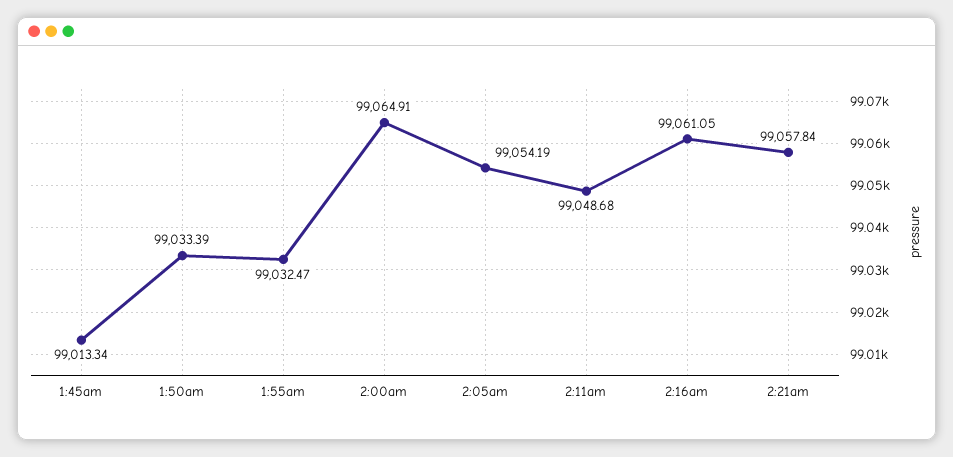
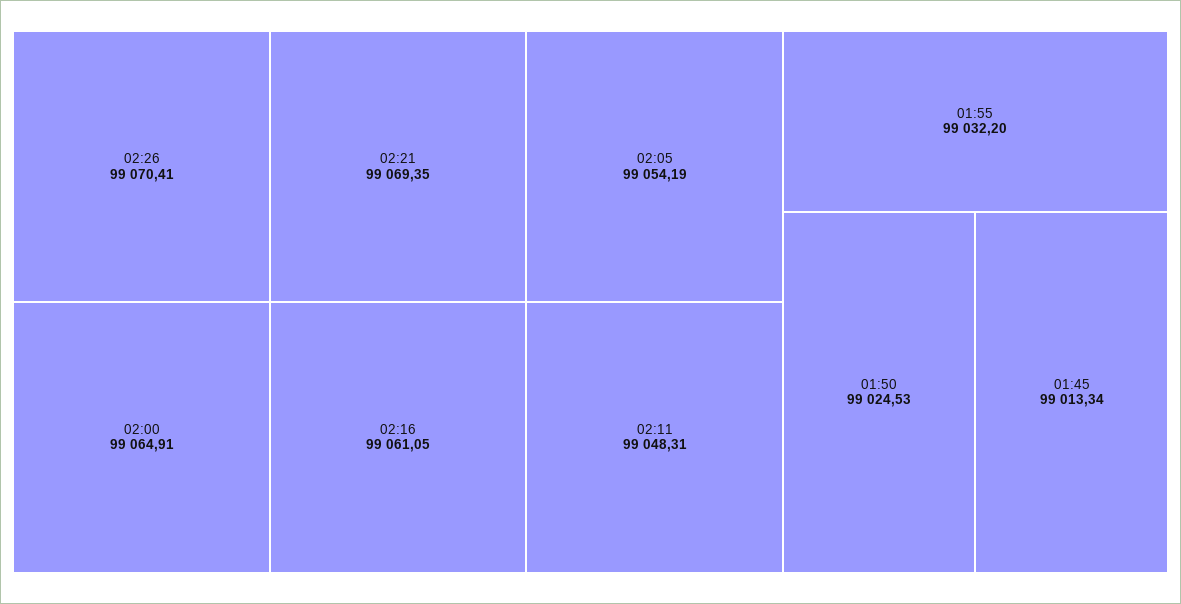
1:50am: 99033.39 -> 99024.53
1:55am: 99032.47 -> 99032.2
2:11am: 99048.68 -> 99048.31
2:21am: 99057.84 -> 99069.35
02:26: none -> 99070.41

